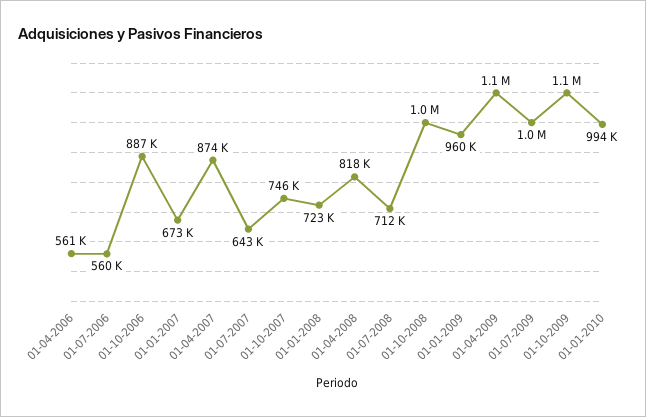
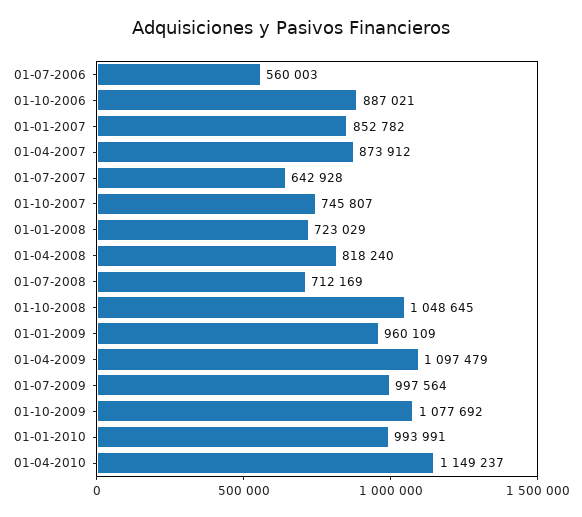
01-04-2006: 561000 -> none
01-01-2007: 673000 -> 852782
01-04-2010: none -> 1149237

